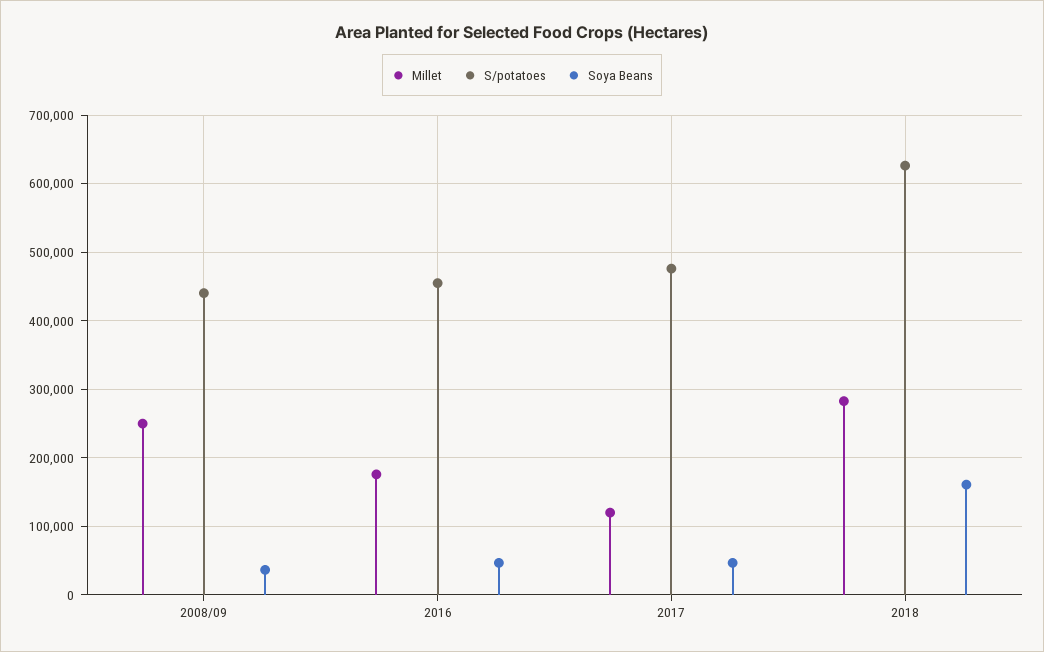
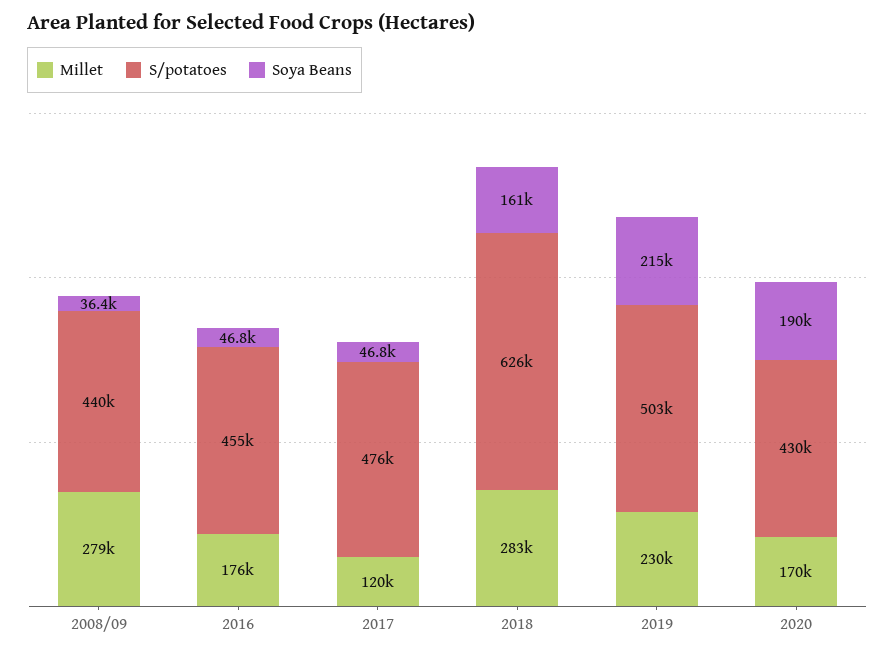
Millet, 2008/09: 250000 -> 279000
Millet, 2019: none -> 230000
S/potatoes, 2019: none -> 503000
Soya Beans, 2019: none -> 215000
Millet, 2020: none -> 170000
S/potatoes, 2020: none -> 430000
Soya Beans, 2020: none -> 190000

